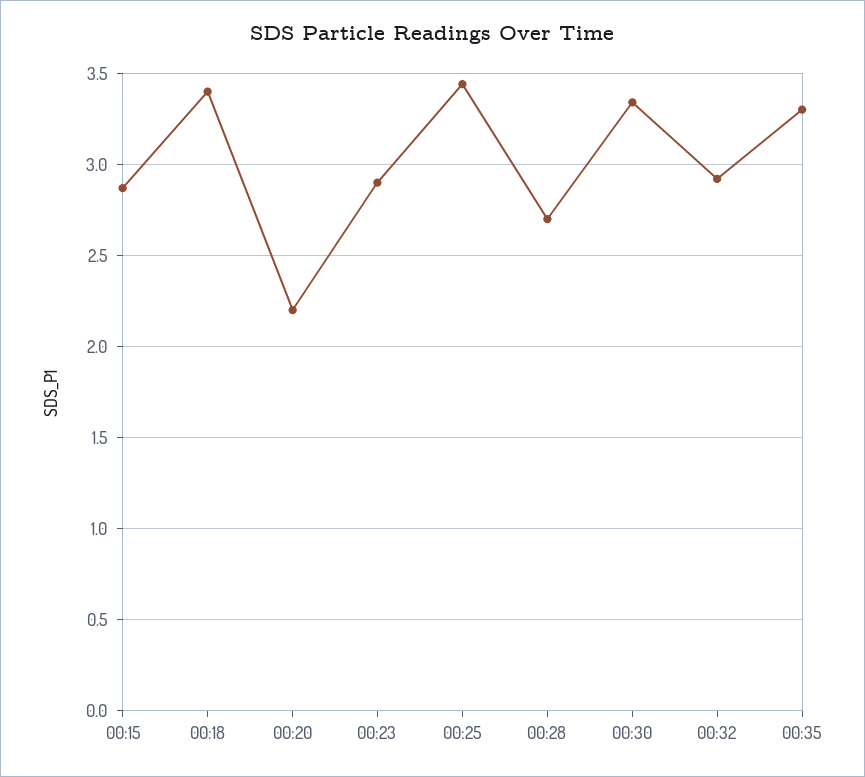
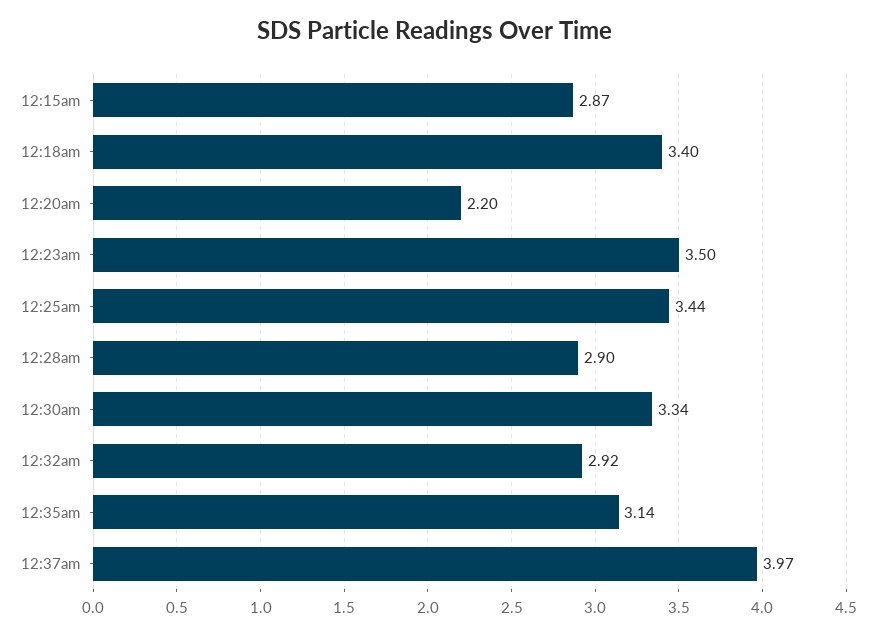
00:23: 2.9 -> 3.5
00:28: 2.7 -> 2.9
00:35: 3.3 -> 3.14
12:37am: none -> 3.97

